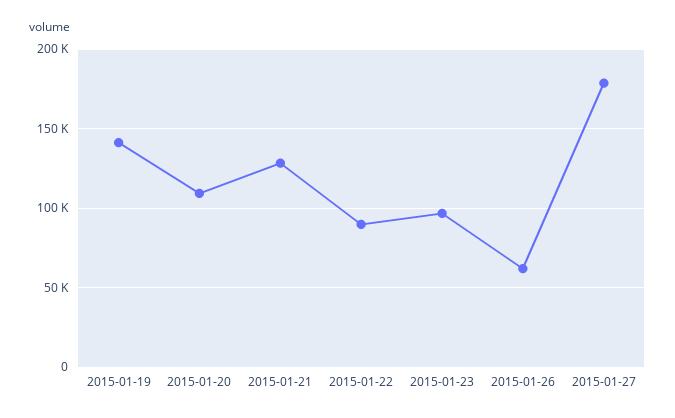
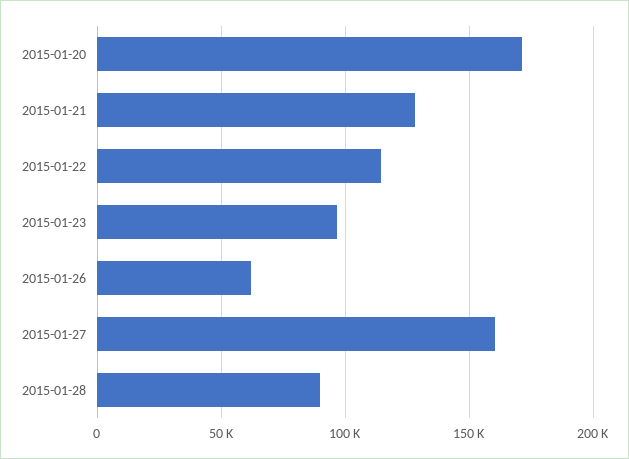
2015-01-19: 140000 -> none
2015-01-20: 110000 -> 170000
2015-01-22: 90000 -> 115000
2015-01-27: 180000 -> 160000
2015-01-28: none -> 90000

